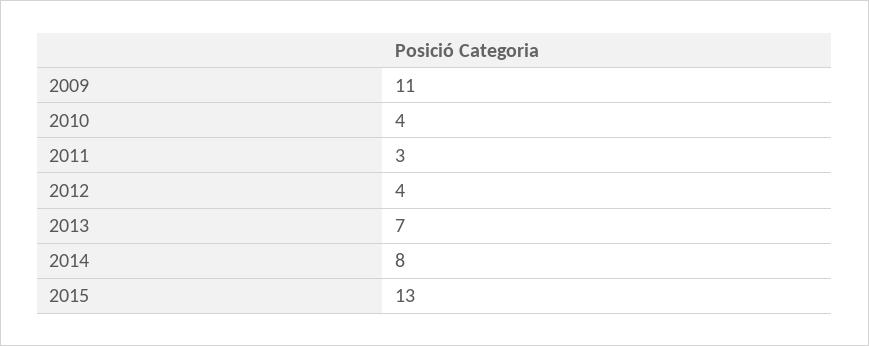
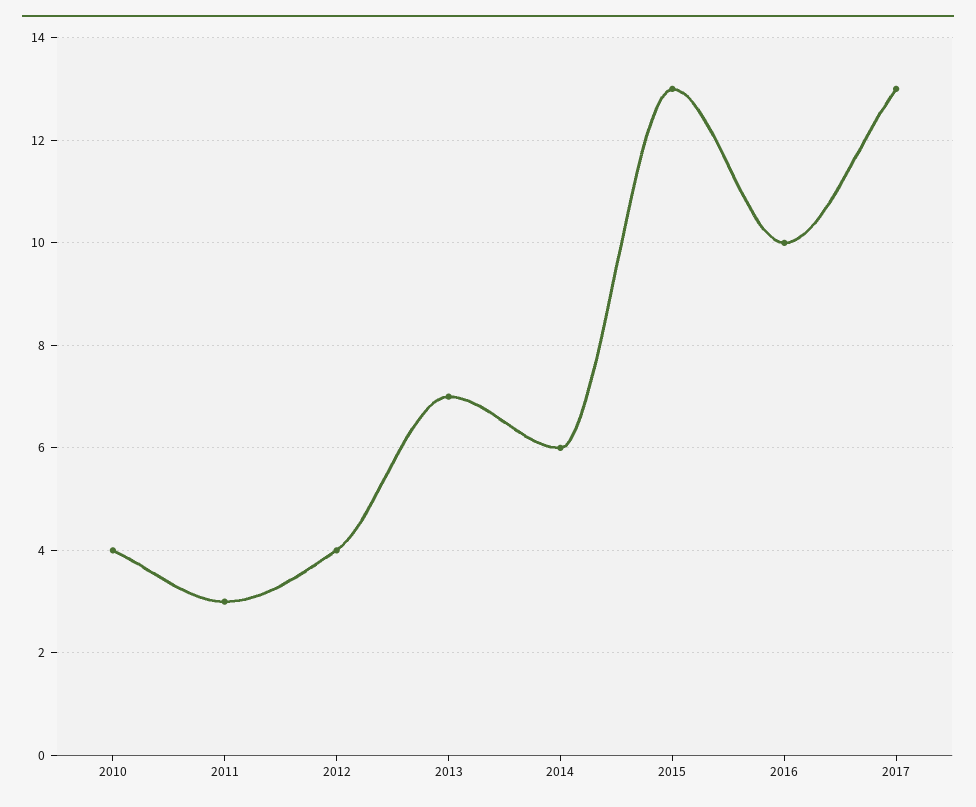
2009: 11 -> none
2014: 8 -> 6
2016: none -> 10
2017: none -> 13

